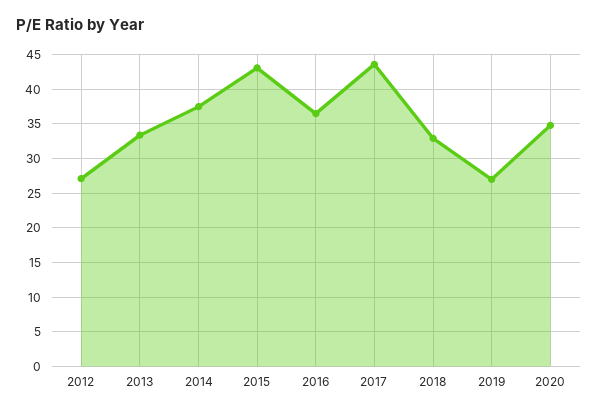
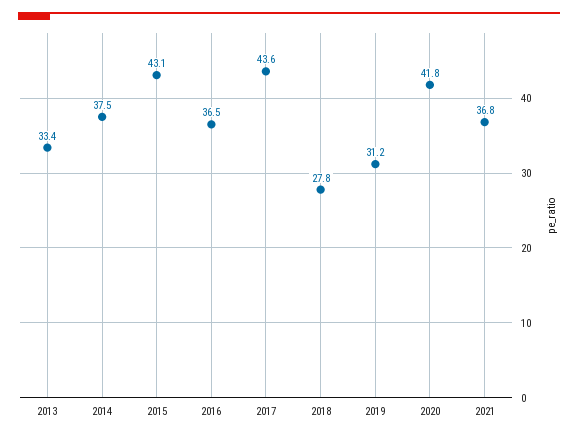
2012: 27 -> none
2018: 33 -> 27.8
2019: 27 -> 31.2
2020: 35 -> 41.8
2021: none -> 36.8

